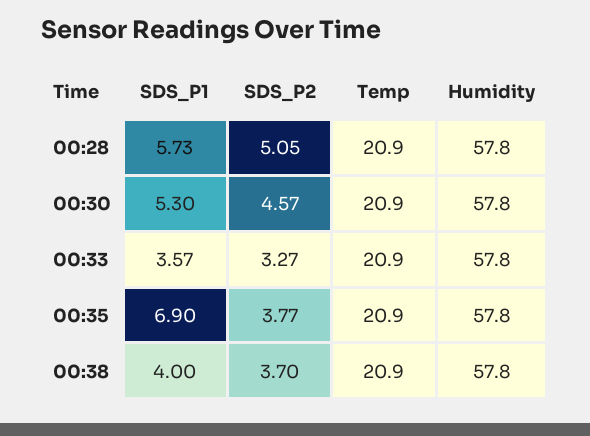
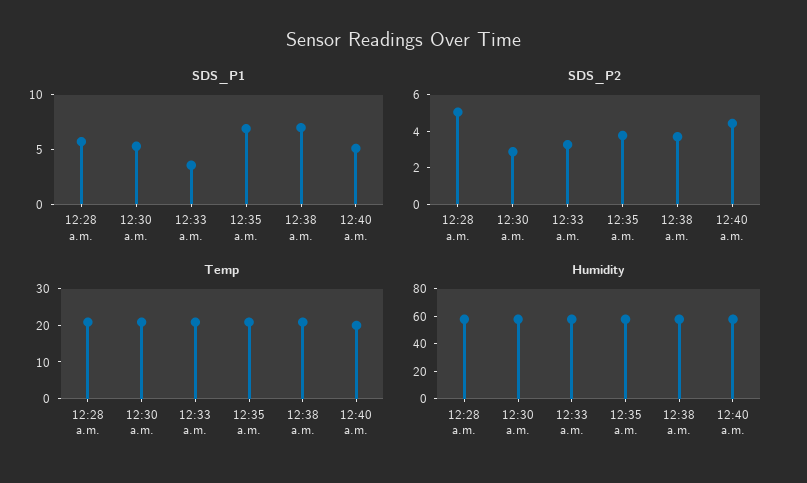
SDS_P2, 00:30: 4.57 -> 3
SDS_P1, 00:38: 4 -> 7
SDS_P1, 12:40 a.m.: none -> 5
SDS_P2, 12:40 a.m.: none -> 4.5
Temp, 12:40 a.m.: none -> 20
Humidity, 12:40 a.m.: none -> 60

